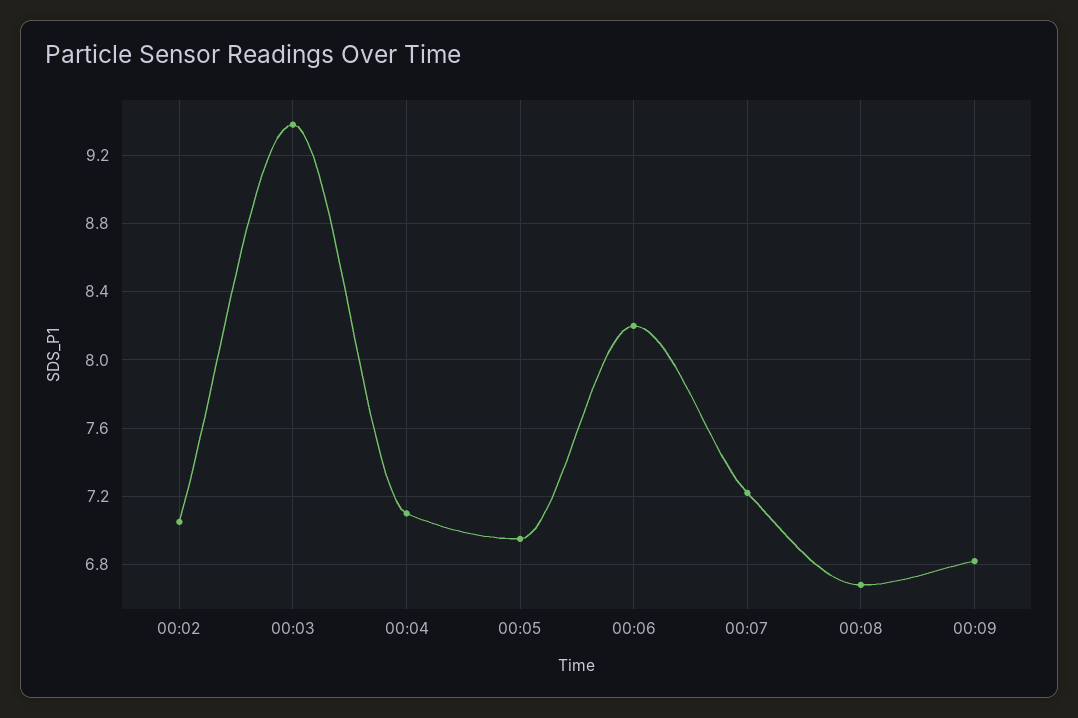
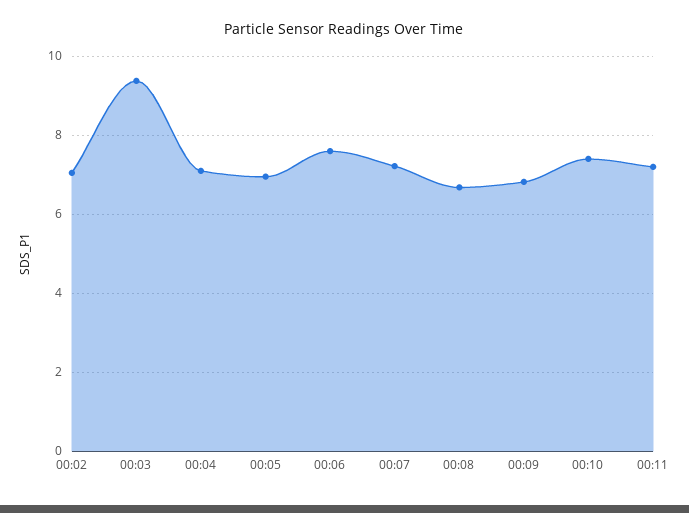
00:06: 8.2 -> 7.6
00:10: none -> 7.4
00:11: none -> 7.2

